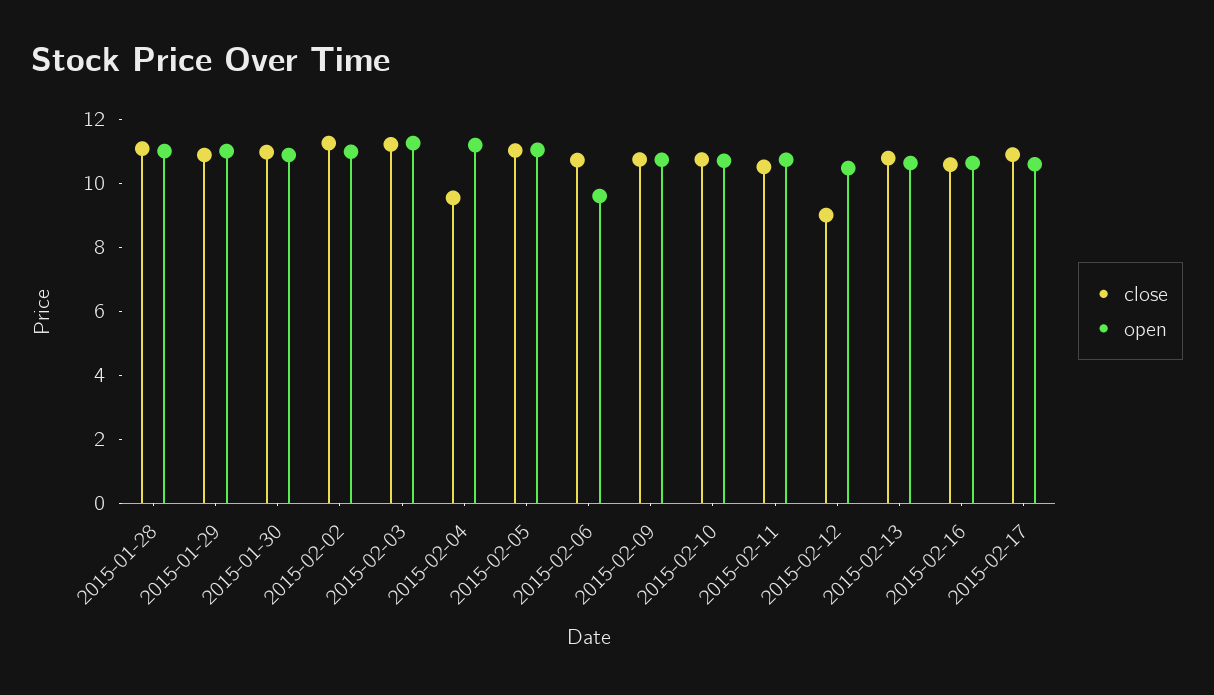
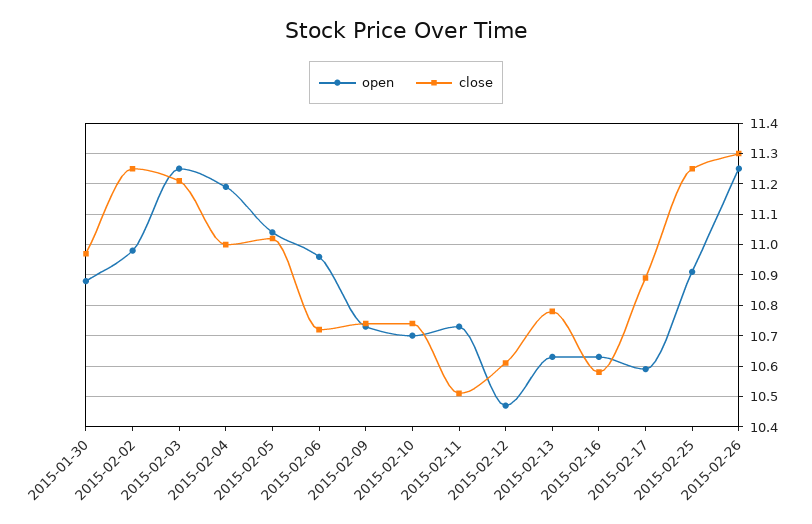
close, 2015-01-28: 11 -> none
open, 2015-01-28: 11 -> none
close, 2015-01-29: 11 -> none
open, 2015-01-29: 11 -> none
close, 2015-02-04: 9.5 -> 11
open, 2015-02-06: 9.5 -> 10.95
close, 2015-02-12: 9 -> 10.6
open, 2015-02-25: none -> 10.9
close, 2015-02-25: none -> 11.25
open, 2015-02-26: none -> 11.25
close, 2015-02-26: none -> 11.3

